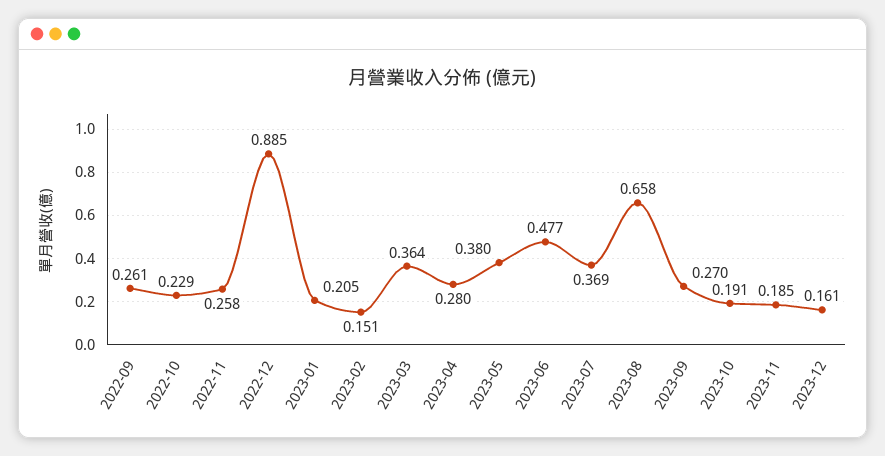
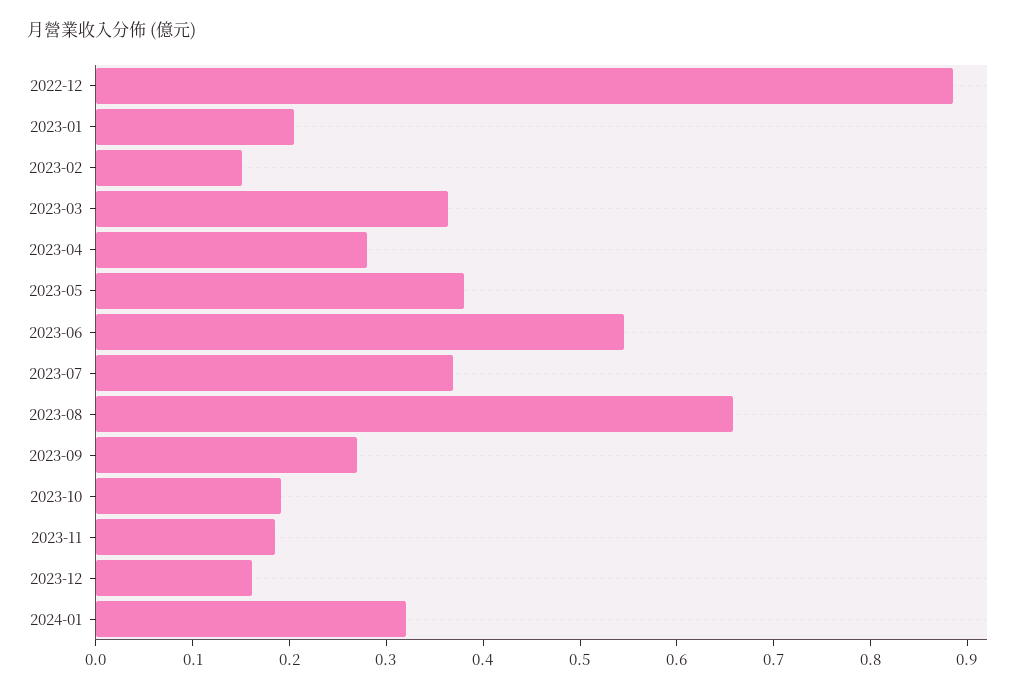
2022-09: 0.261 -> none
2022-10: 0.229 -> none
2022-11: 0.258 -> none
2023-06: 0.477 -> 0.54
2024-01: none -> 0.32

